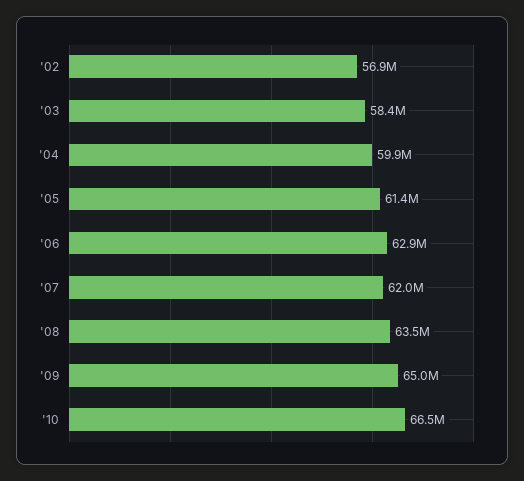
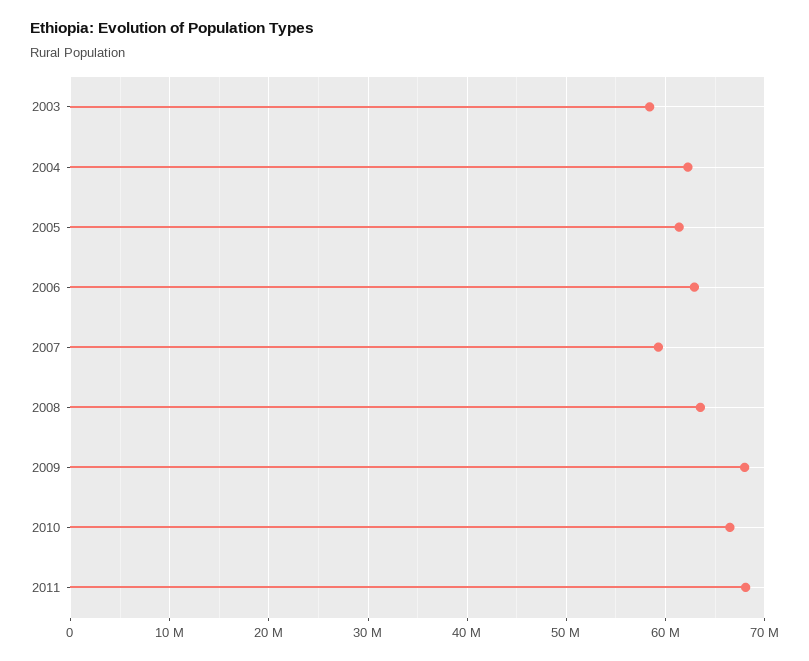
'02: 56900000 -> none
'04: 59900000 -> 62000000
'07: 62000000 -> 59000000
'09: 65000000 -> 68000000
2011: none -> 68000000

